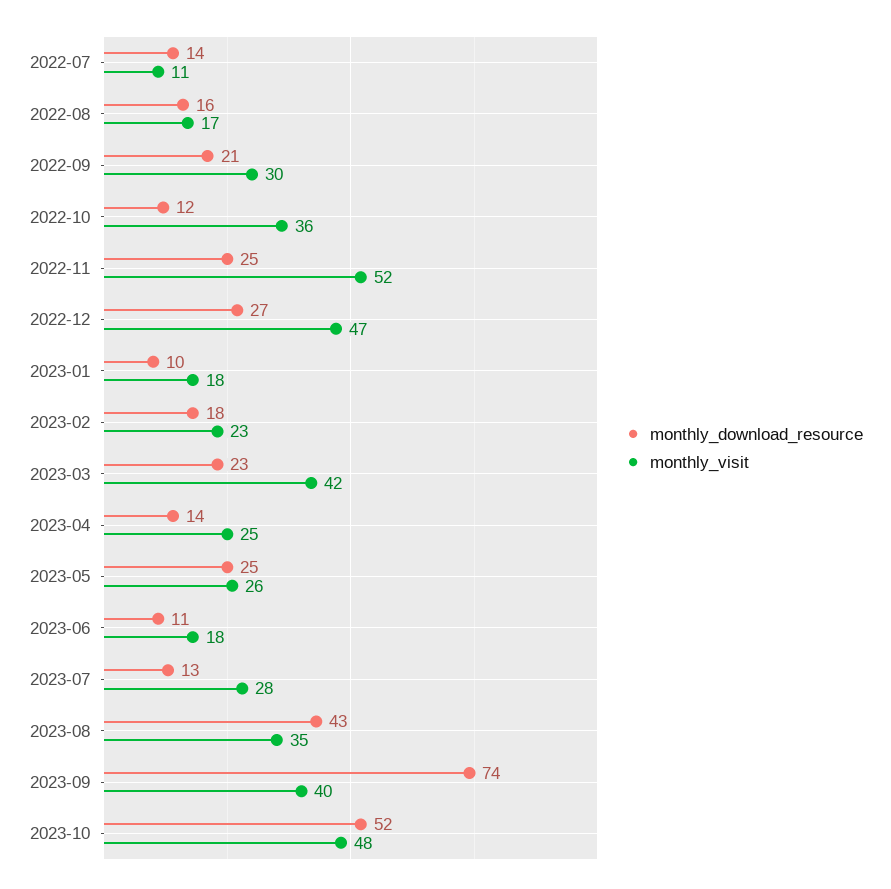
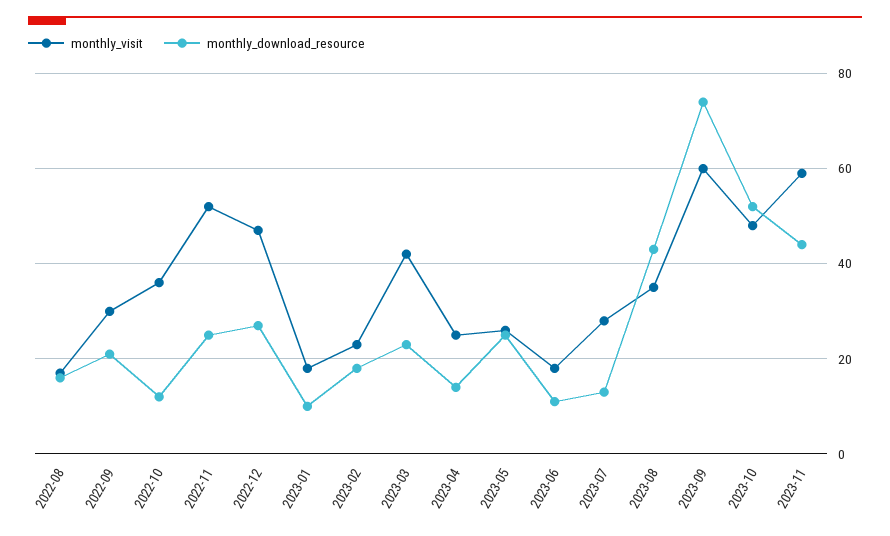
monthly_download_resource, 2022-07: 14 -> none
monthly_visit, 2022-07: 11 -> none
monthly_visit, 2023-09: 40 -> 60
monthly_visit, 2023-11: none -> 60
monthly_download_resource, 2023-11: none -> 45

